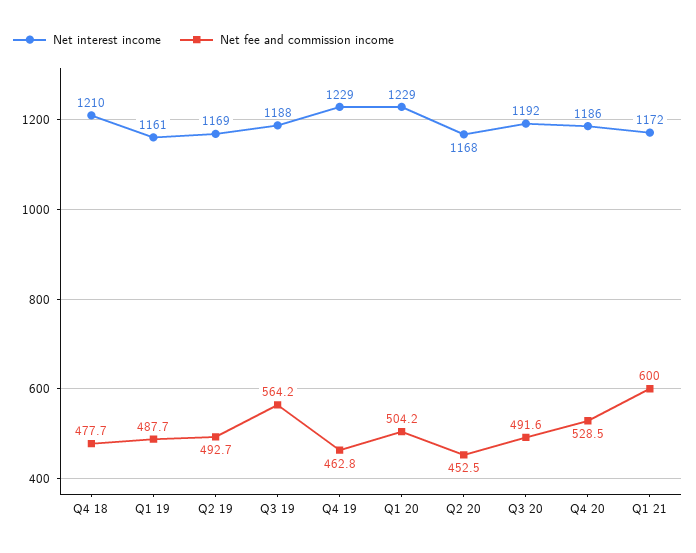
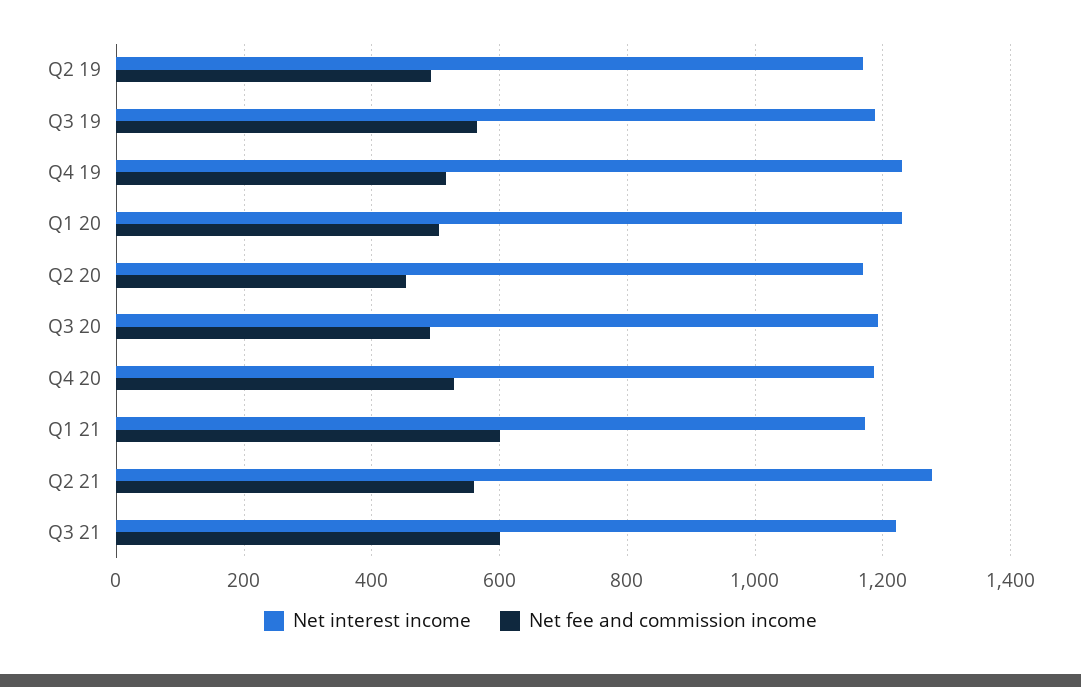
Net interest income, Q4 18: 1210 -> none
Net fee and commission income, Q4 18: 477.7 -> none
Net interest income, Q1 19: 1161 -> none
Net fee and commission income, Q1 19: 487.7 -> none
Net fee and commission income, Q4 19: 462.8 -> 520
Net interest income, Q2 21: none -> 1280
Net fee and commission income, Q2 21: none -> 560
Net interest income, Q3 21: none -> 1220
Net fee and commission income, Q3 21: none -> 600

